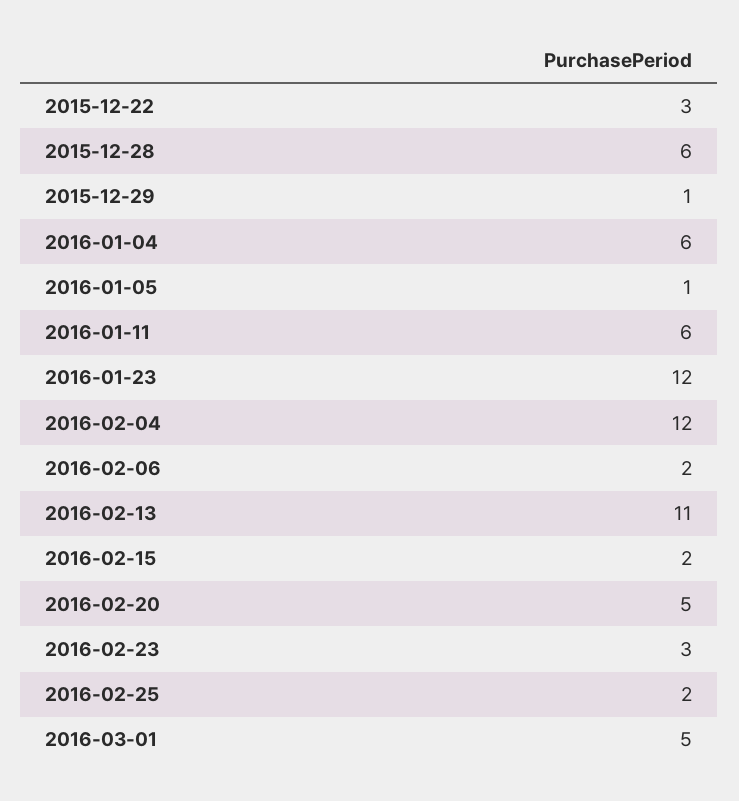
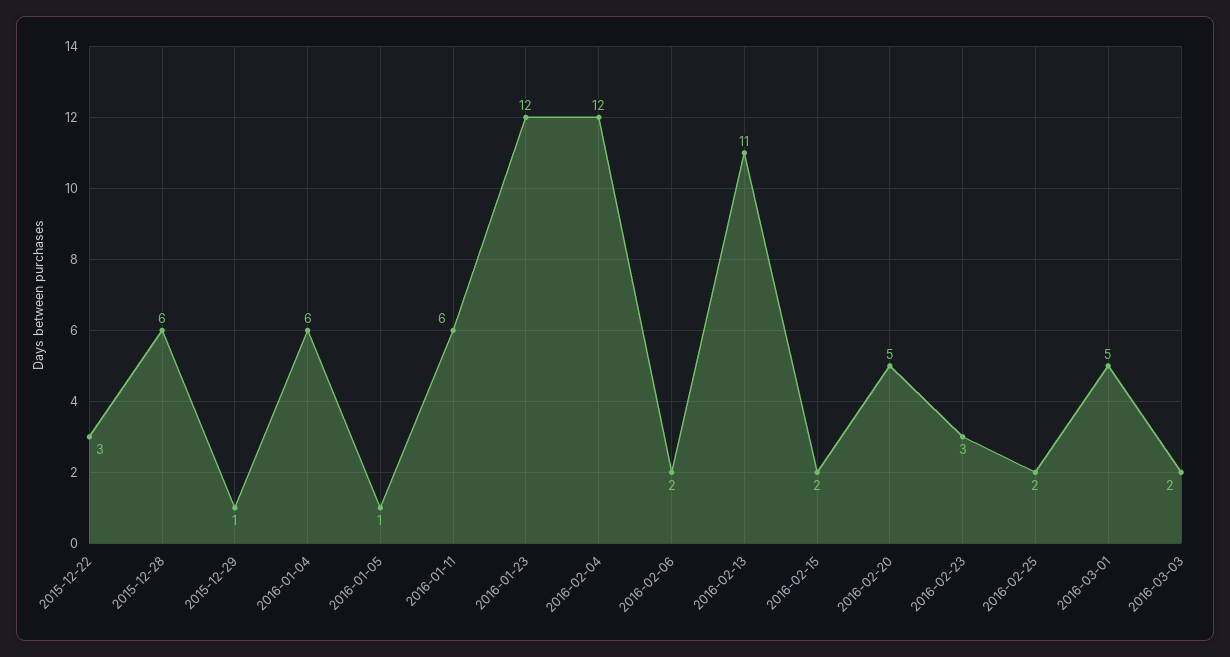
2016-03-03: none -> 2

